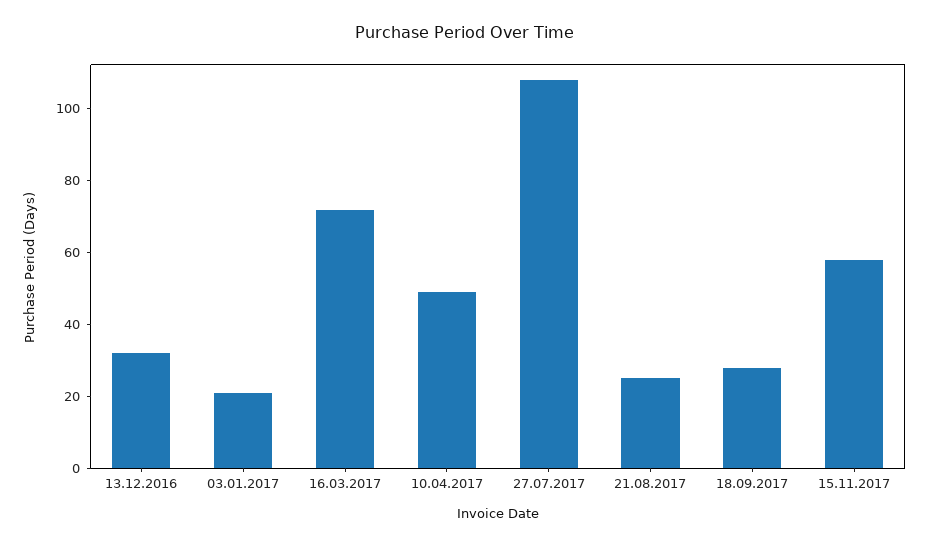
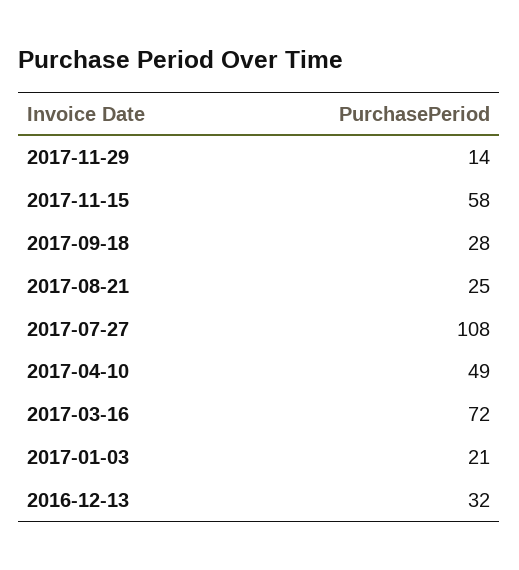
2017-11-29: none -> 14

